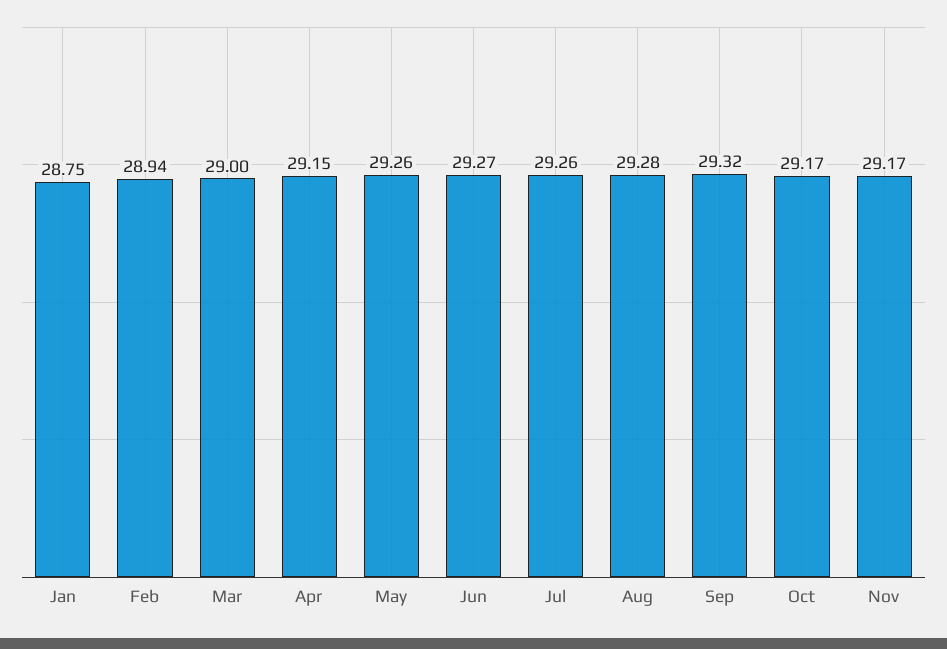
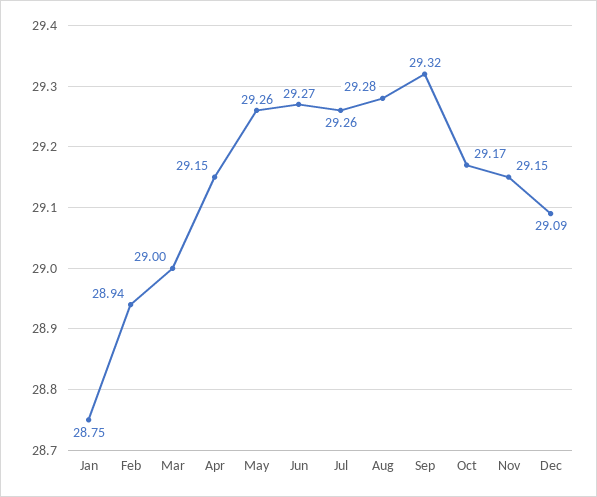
Nov: 29.17 -> 29.15
Dec: none -> 29.09

